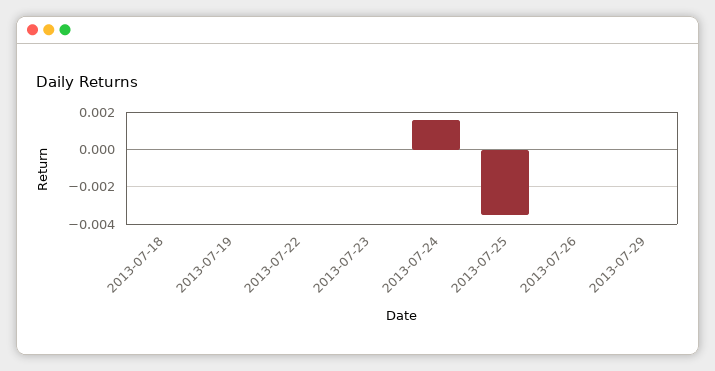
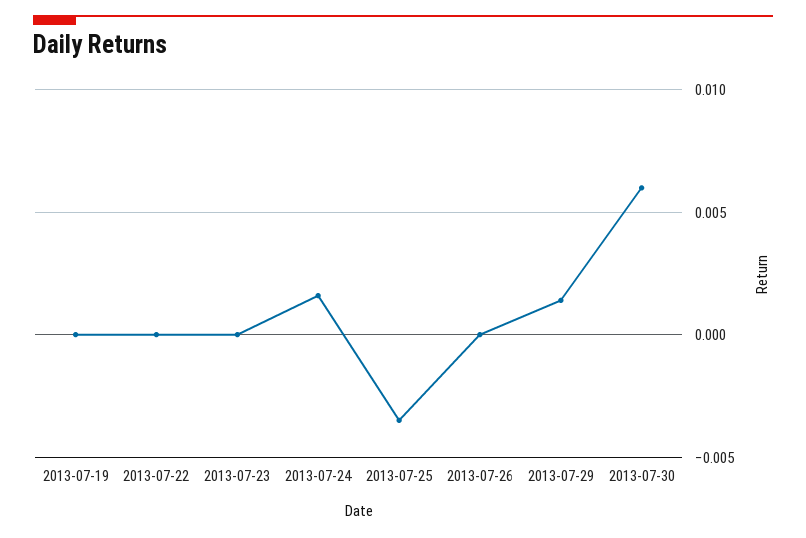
2013-07-18: 0 -> none
2013-07-29: 0 -> 0.0015
2013-07-30: none -> 0.006

